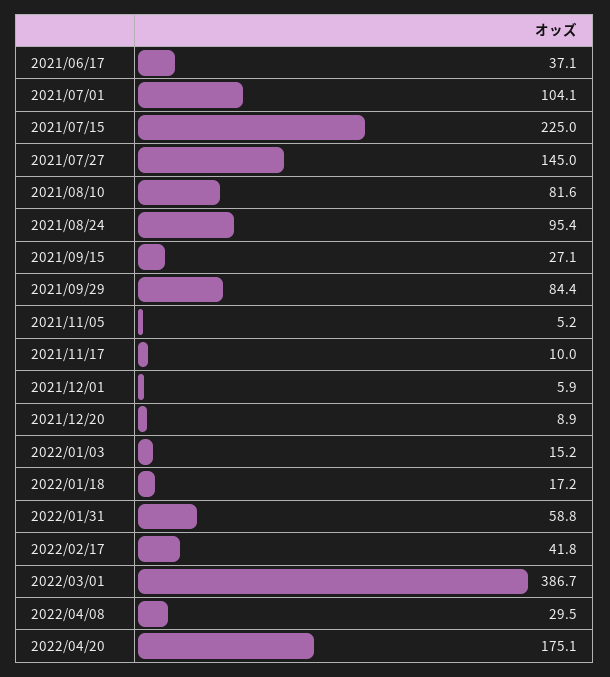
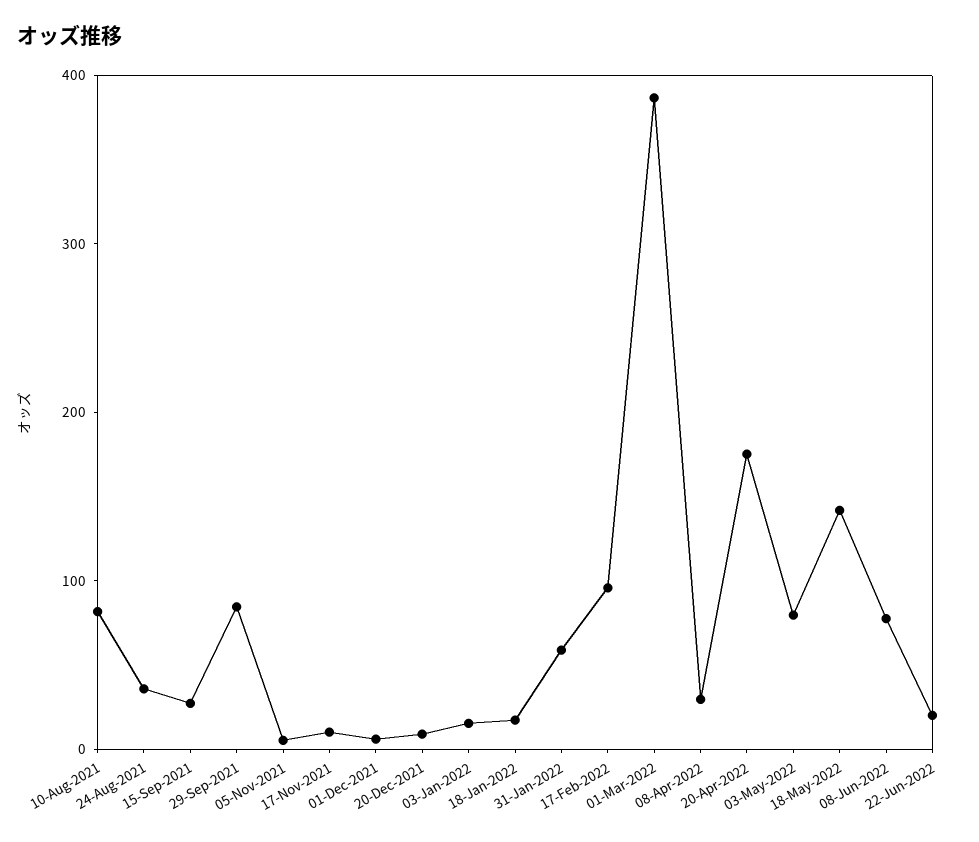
2021/06/17: 37.1 -> none
2021/07/01: 104.1 -> none
2021/07/15: 225 -> none
2021/07/27: 145 -> none
2021/08/24: 95.4 -> 40
2022/02/17: 41.8 -> 100
03-May-2022: none -> 80
18-May-2022: none -> 140
08-Jun-2022: none -> 80
22-Jun-2022: none -> 20

